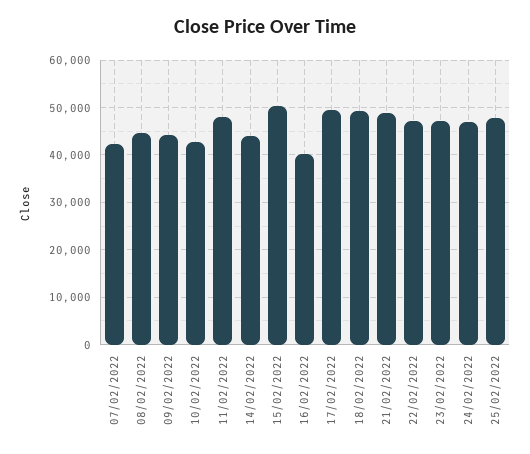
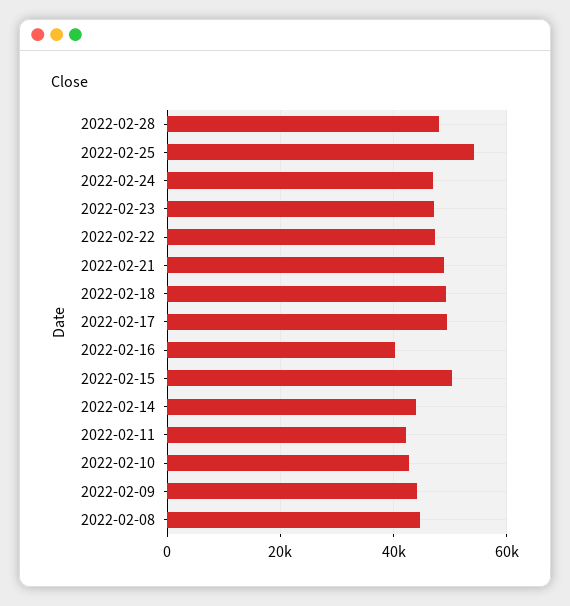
07/02/2022: 42000 -> none
11/02/2022: 48000 -> 42000
25/02/2022: 48000 -> 54000
2022-02-28: none -> 48000

